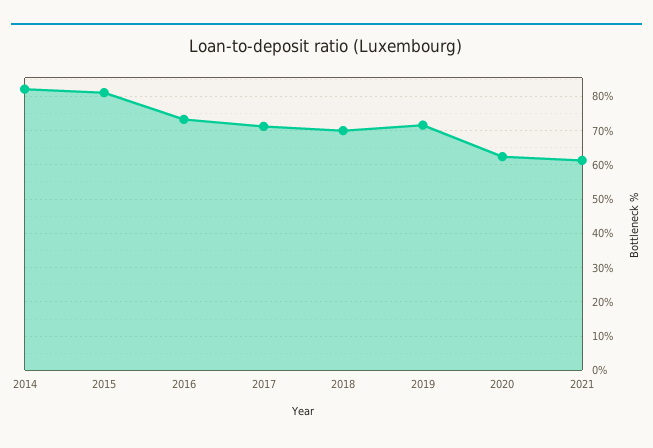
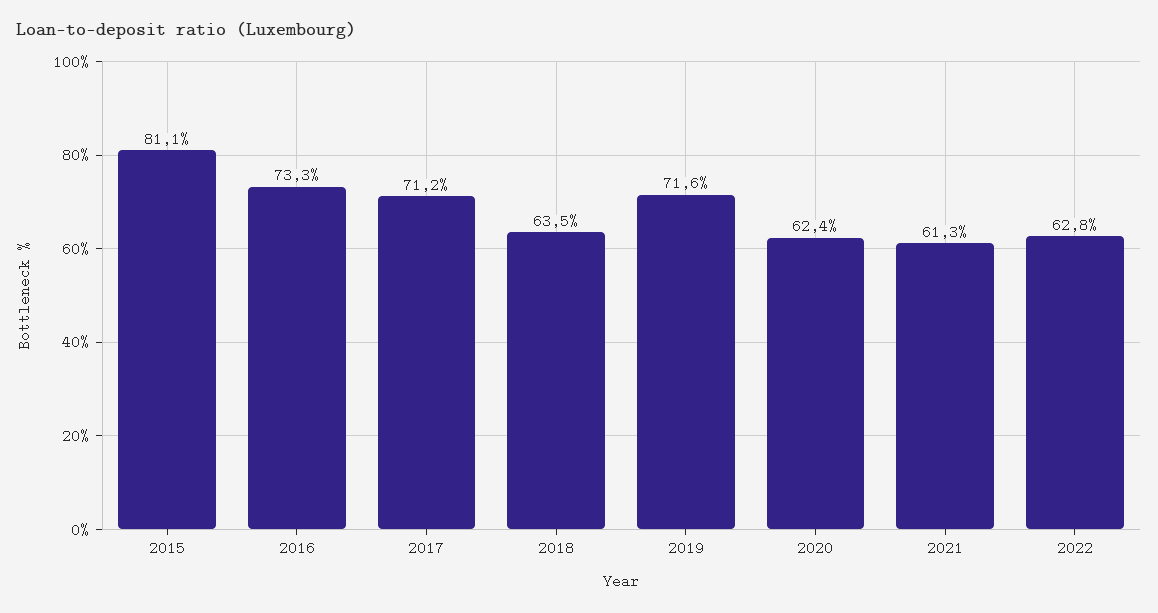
2014: 82 -> none
2018: 70 -> 63.5
2022: none -> 62.8

